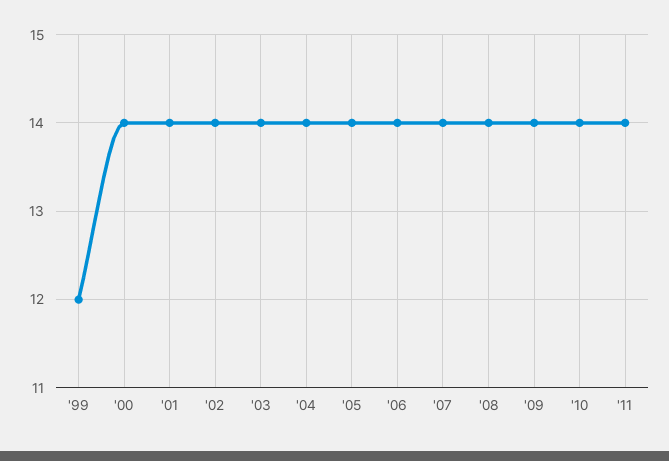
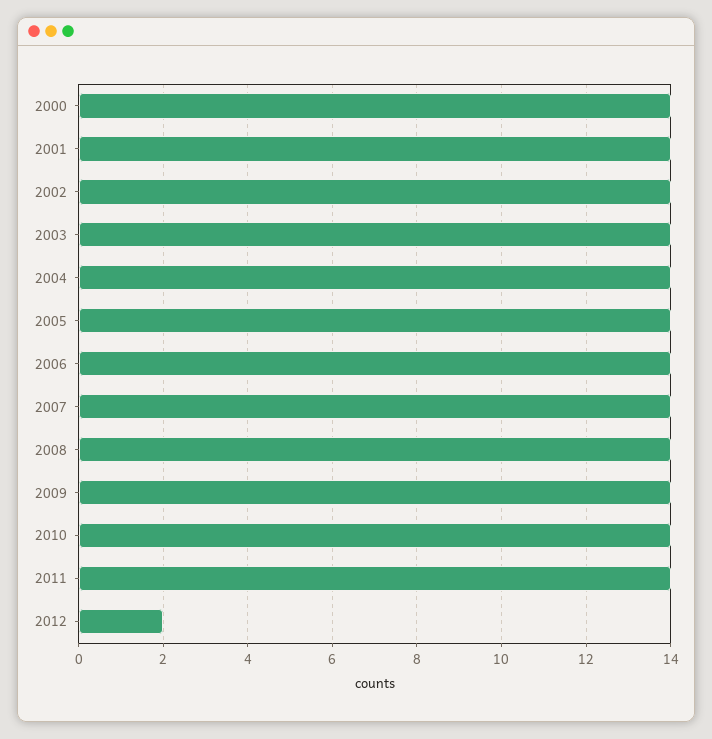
'99: 12 -> none
2012: none -> 2

